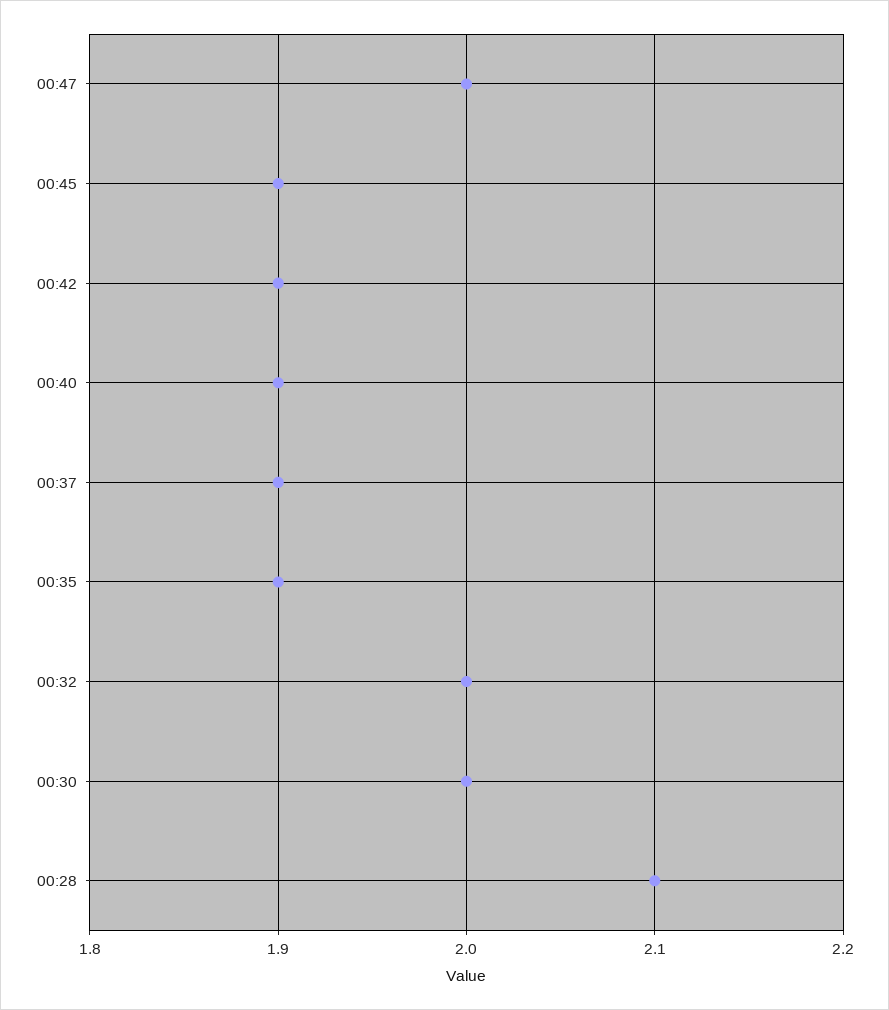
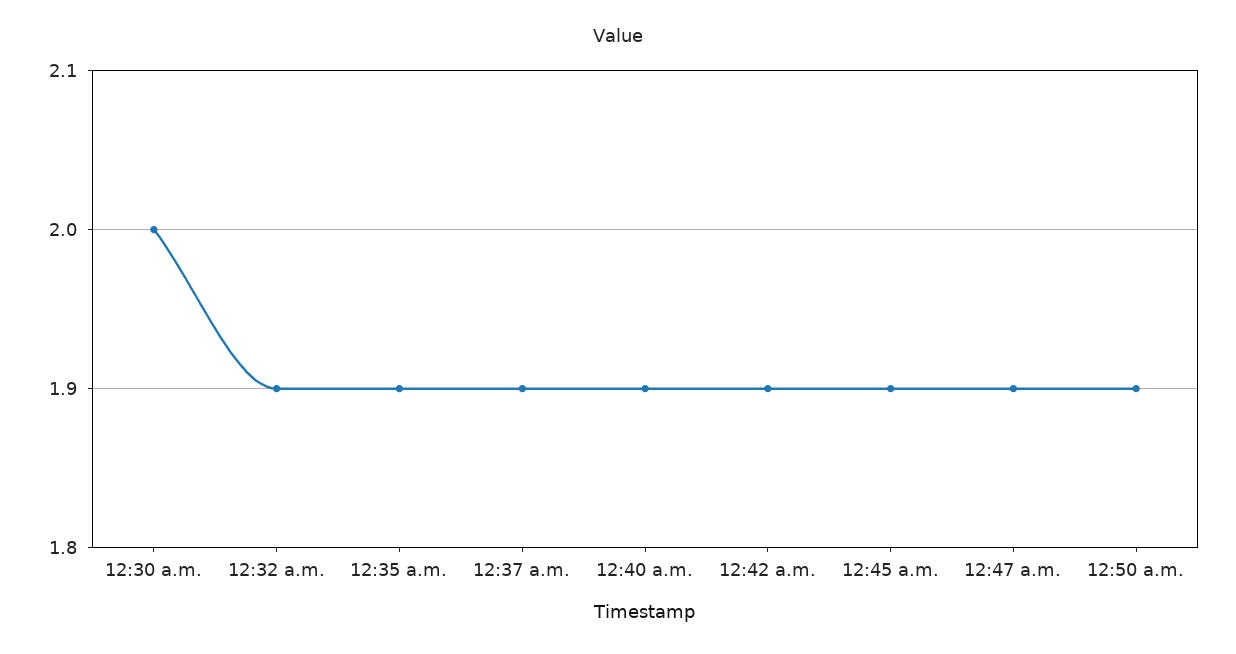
00:47: 2 -> 1.9
00:32: 2 -> 1.9
00:28: 2.1 -> none
12:50 a.m.: none -> 1.9

